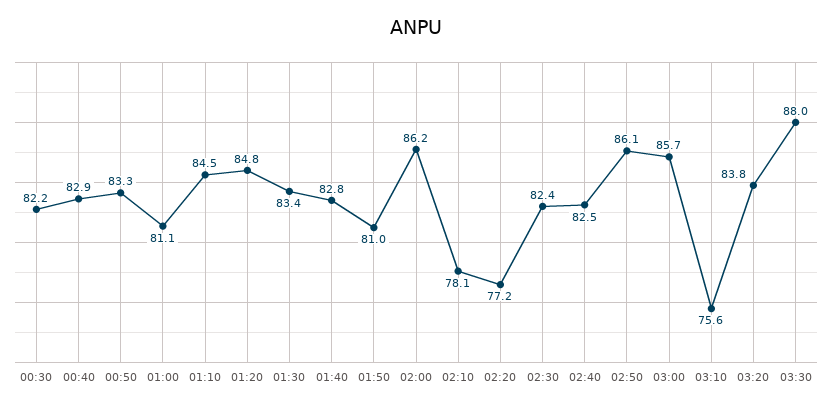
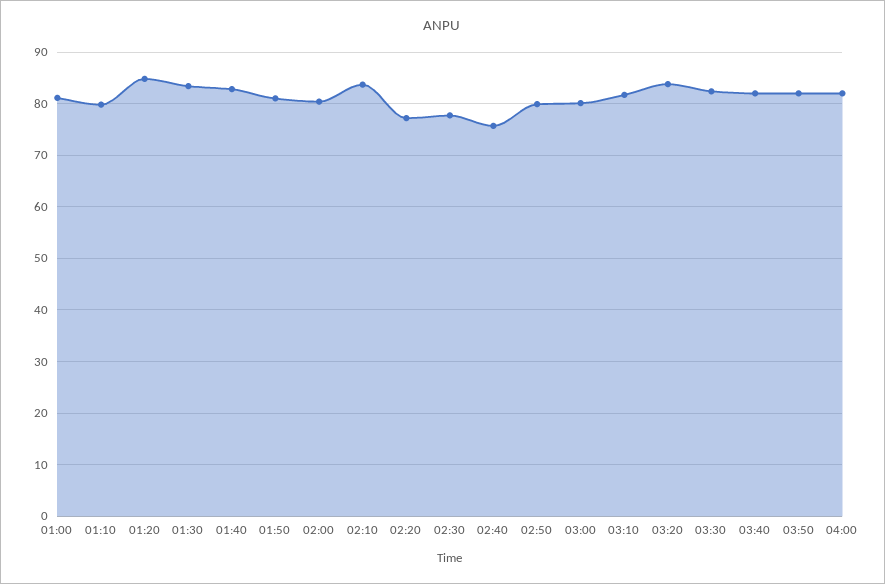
00:30: 82.2 -> none
00:40: 82.9 -> none
00:50: 83.3 -> none
01:10: 84.5 -> 80
02:00: 86.2 -> 80
02:10: 78.1 -> 84
02:30: 82.4 -> 78
02:40: 82.5 -> 76
02:50: 86.1 -> 80
03:00: 85.7 -> 80
03:10: 75.6 -> 82
03:30: 88 -> 82
03:40: none -> 82
03:50: none -> 82
04:00: none -> 82

